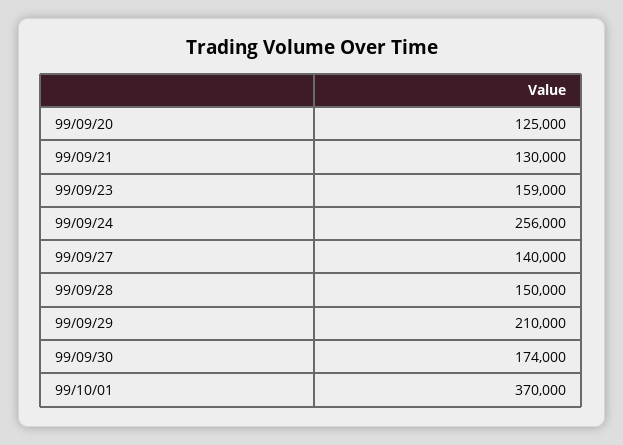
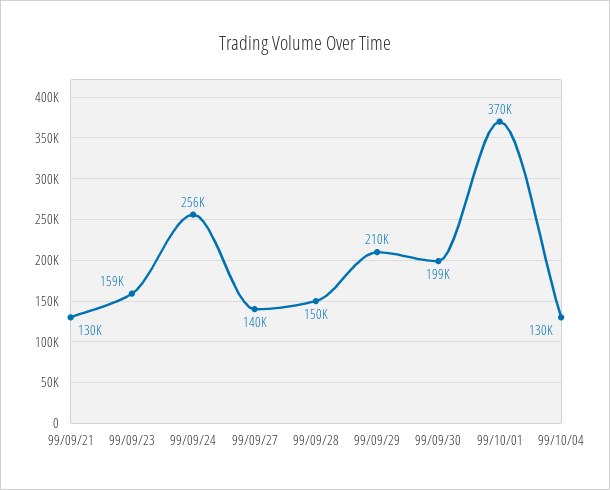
99/09/20: 125000 -> none
99/09/30: 174000 -> 199000
99/10/04: none -> 130000

